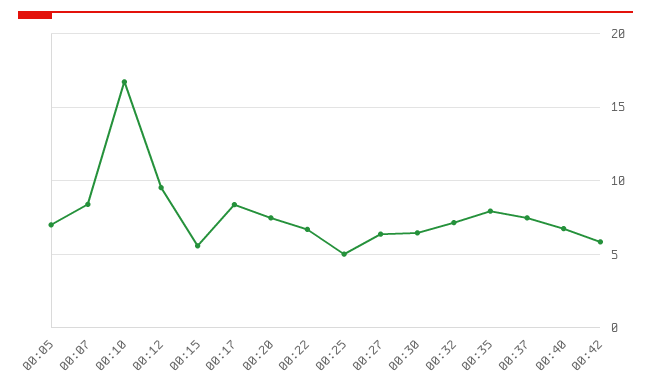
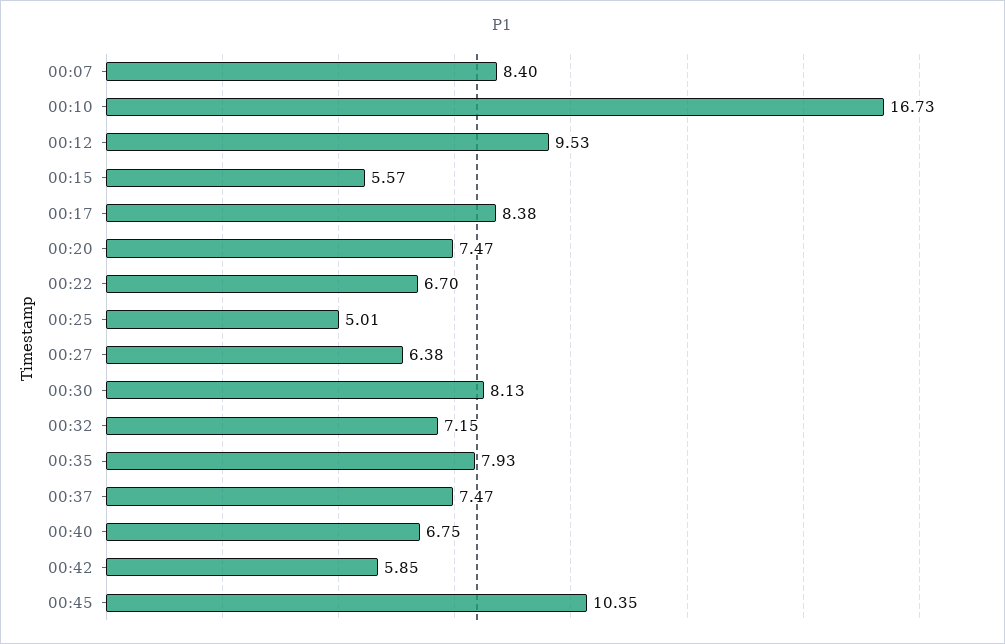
00:05: 7 -> none
00:30: 6.5 -> 8.13
00:45: none -> 10.35

